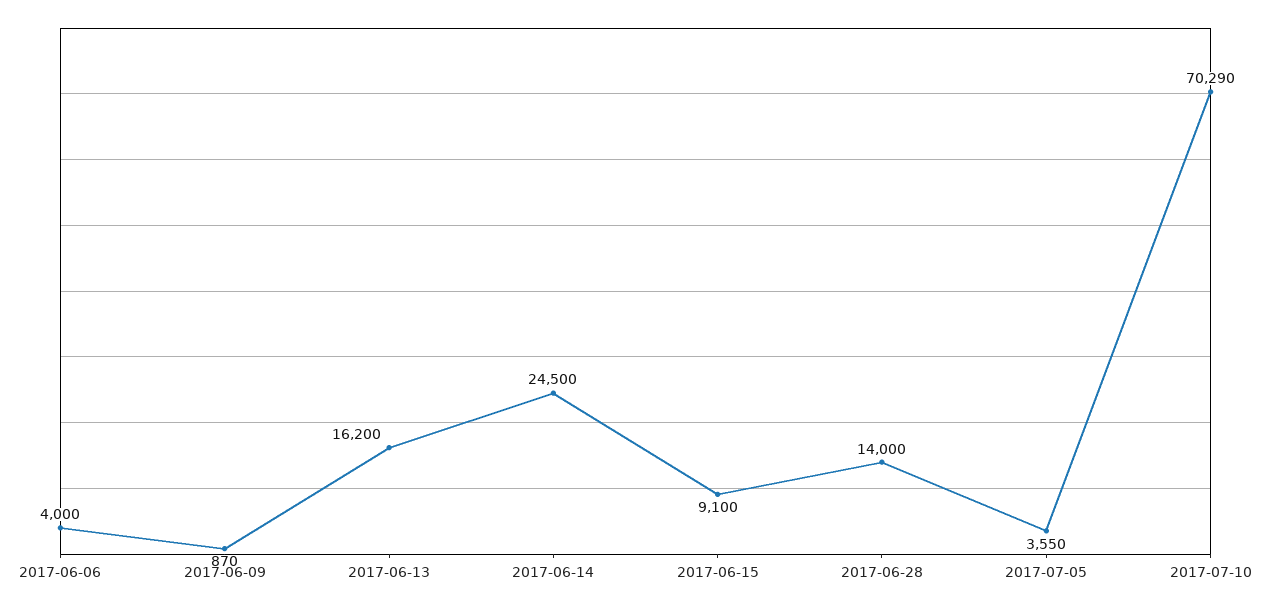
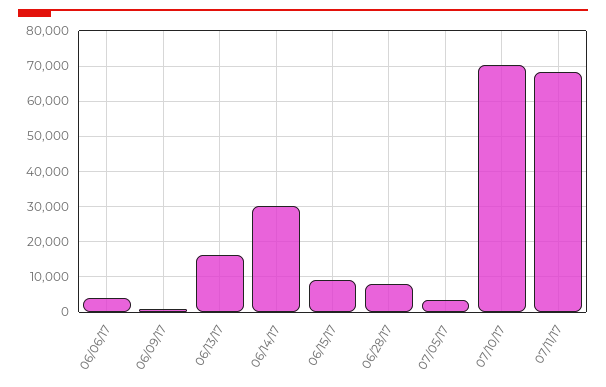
2017-06-14: 24500 -> 30000
2017-06-28: 14000 -> 8000
07/11/17: none -> 68000

